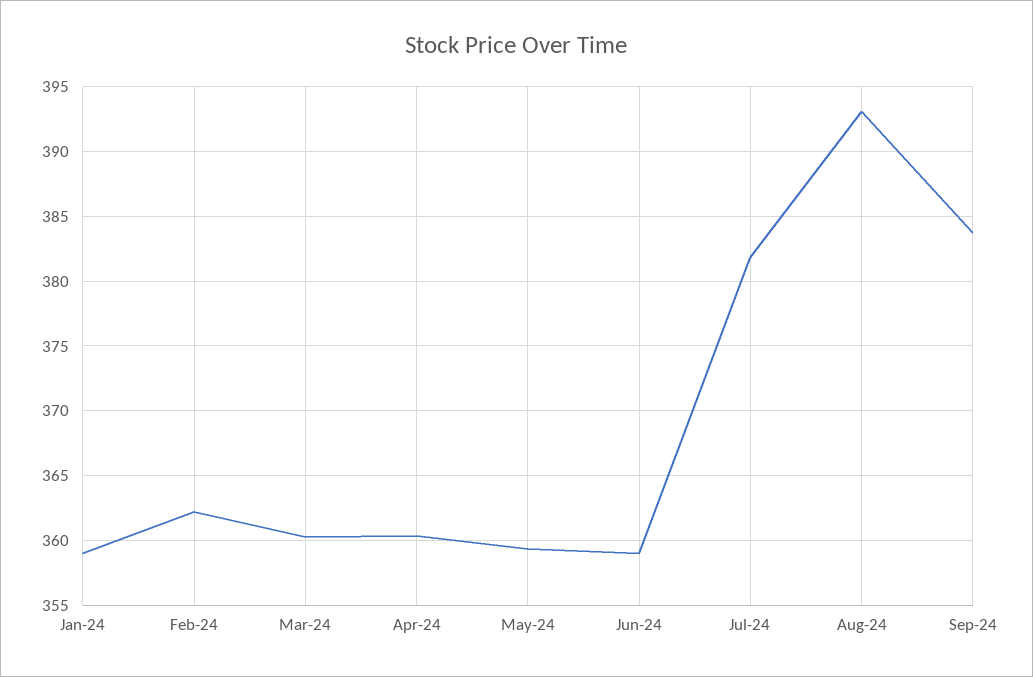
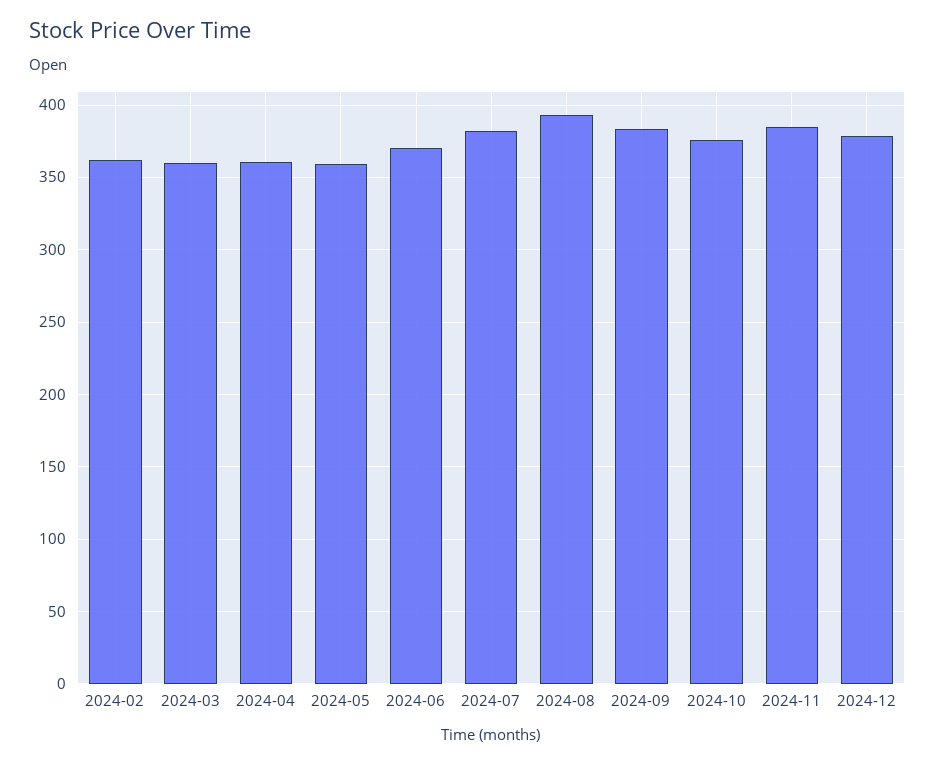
Jan-24: 359 -> none
Jun-24: 359 -> 370
2024-10: none -> 375
2024-11: none -> 385
2024-12: none -> 380

